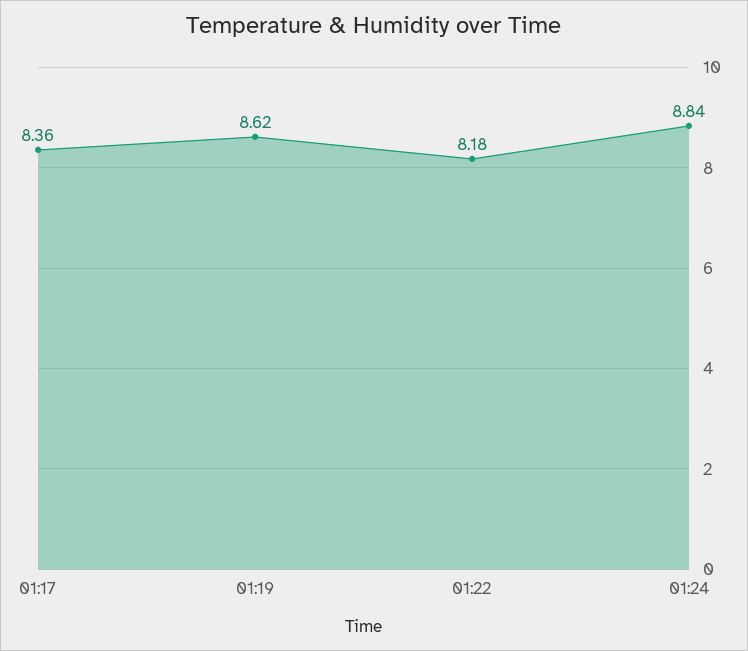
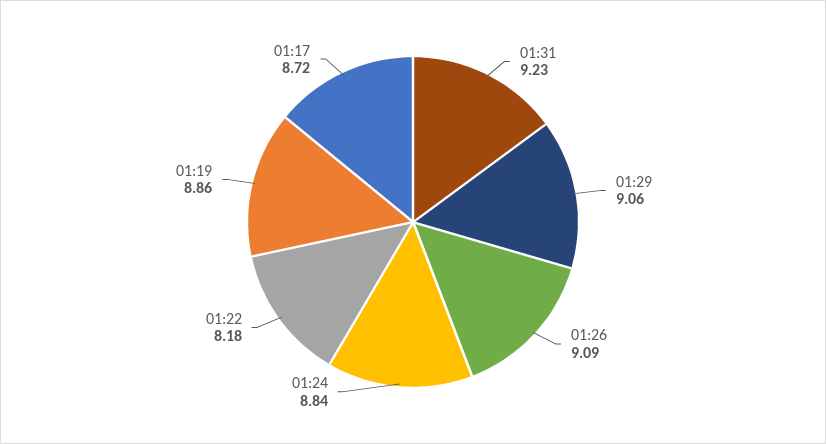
01:17: 8.36 -> 8.72
01:19: 8.62 -> 8.86
01:31: none -> 9.23
01:29: none -> 9.06
01:26: none -> 9.09

